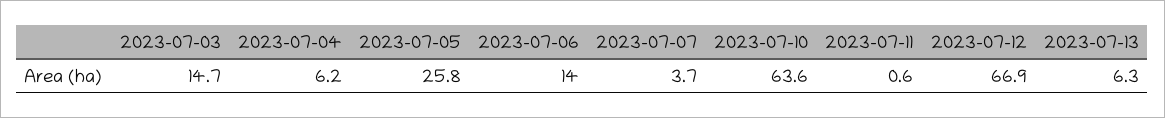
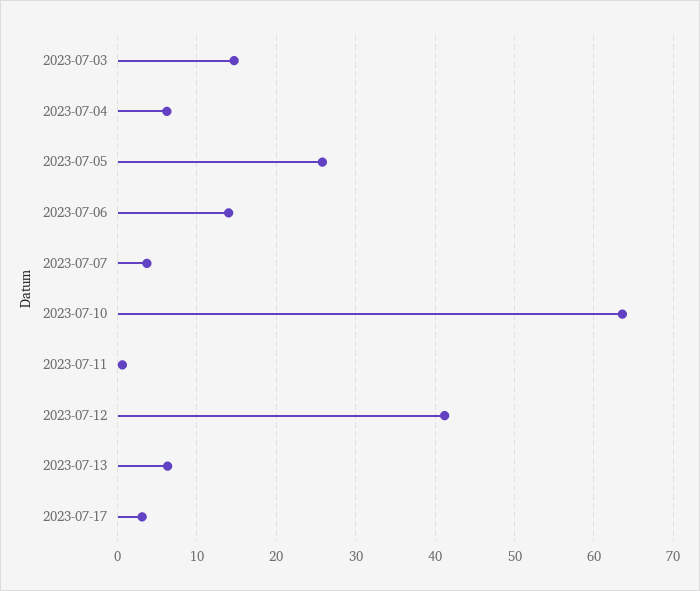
2023-07-12: 66.9 -> 41
2023-07-17: none -> 3

